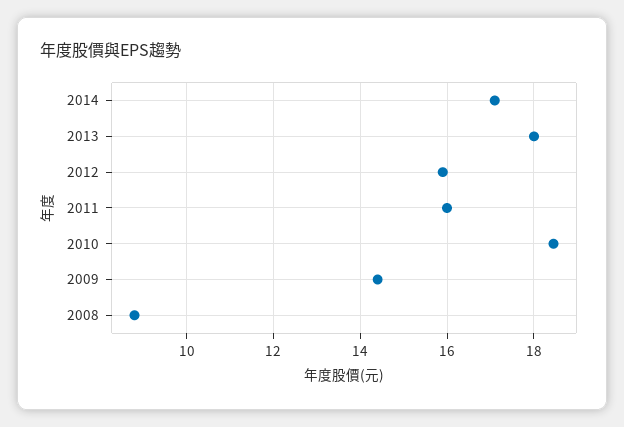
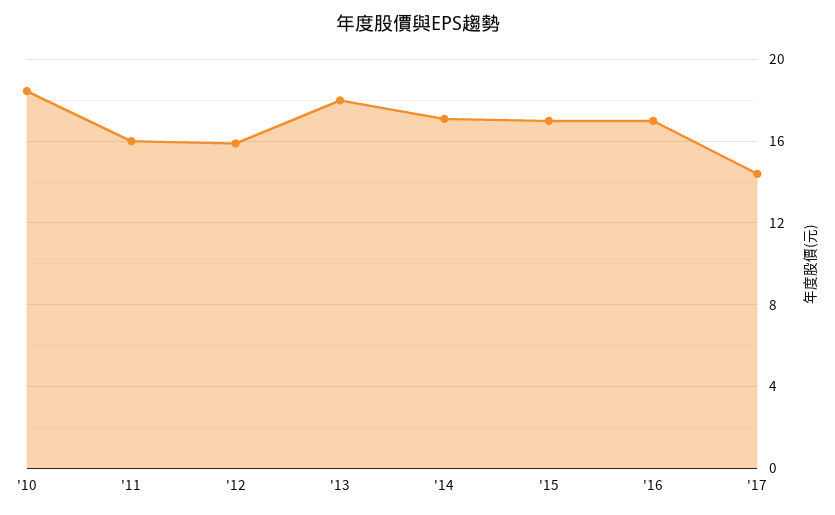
2009: 14.4 -> none
2008: 8.8 -> none
'15: none -> 17
'16: none -> 17
'17: none -> 14.5

